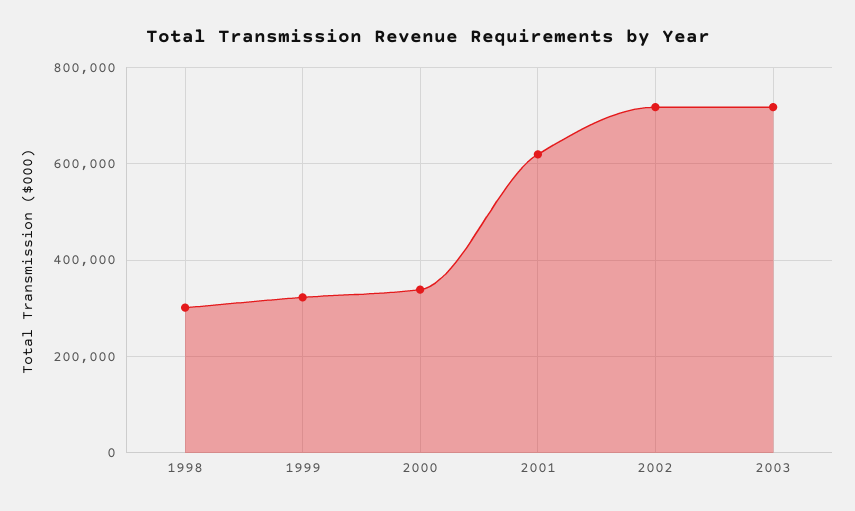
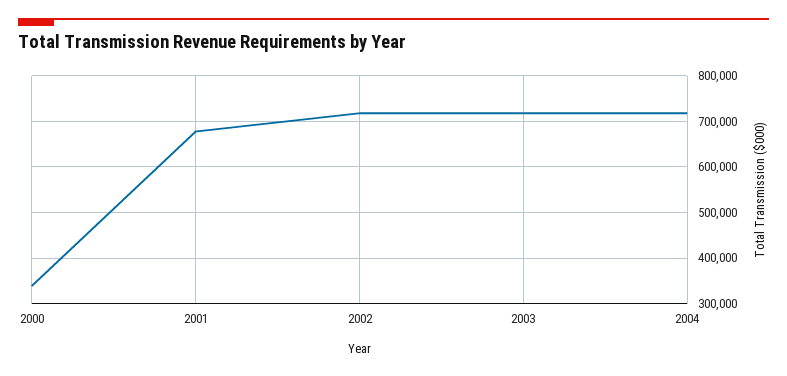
1998: 300000 -> none
1999: 320000 -> none
2001: 620000 -> 680000
2004: none -> 720000

